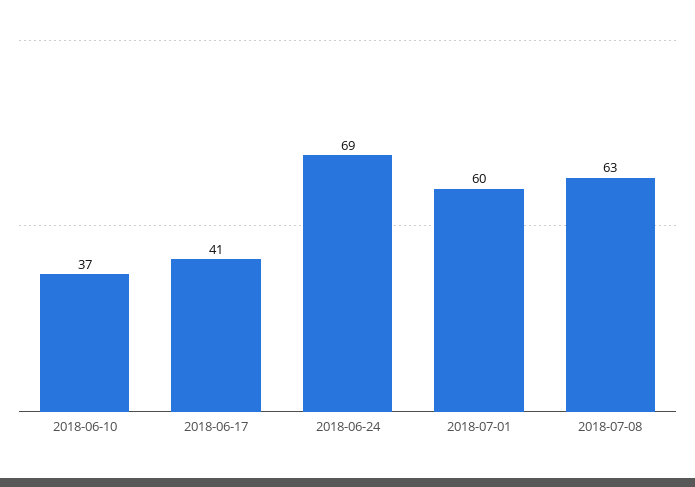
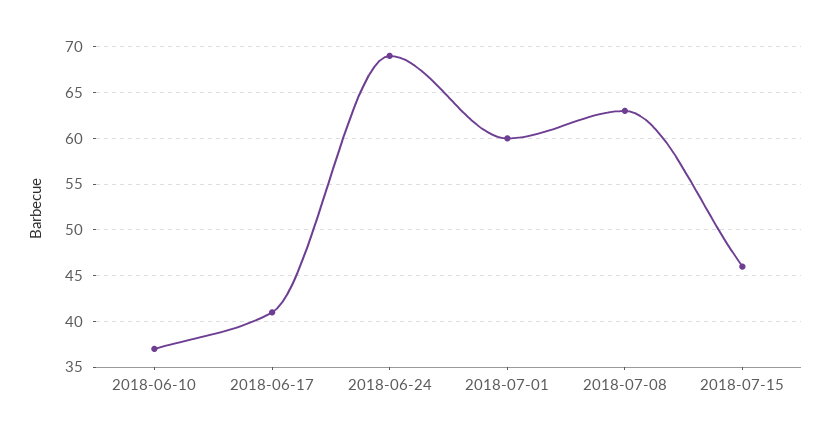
2018-07-15: none -> 46

